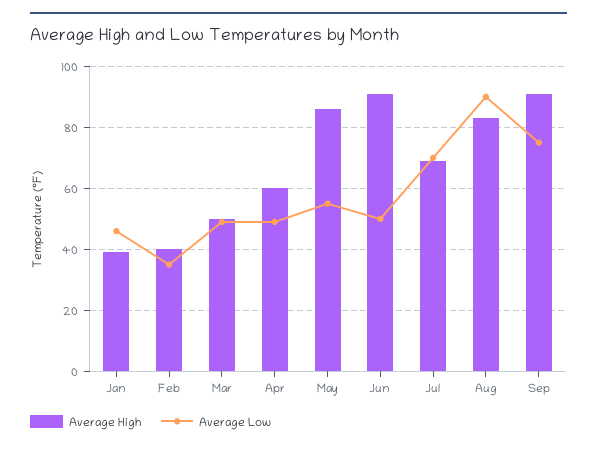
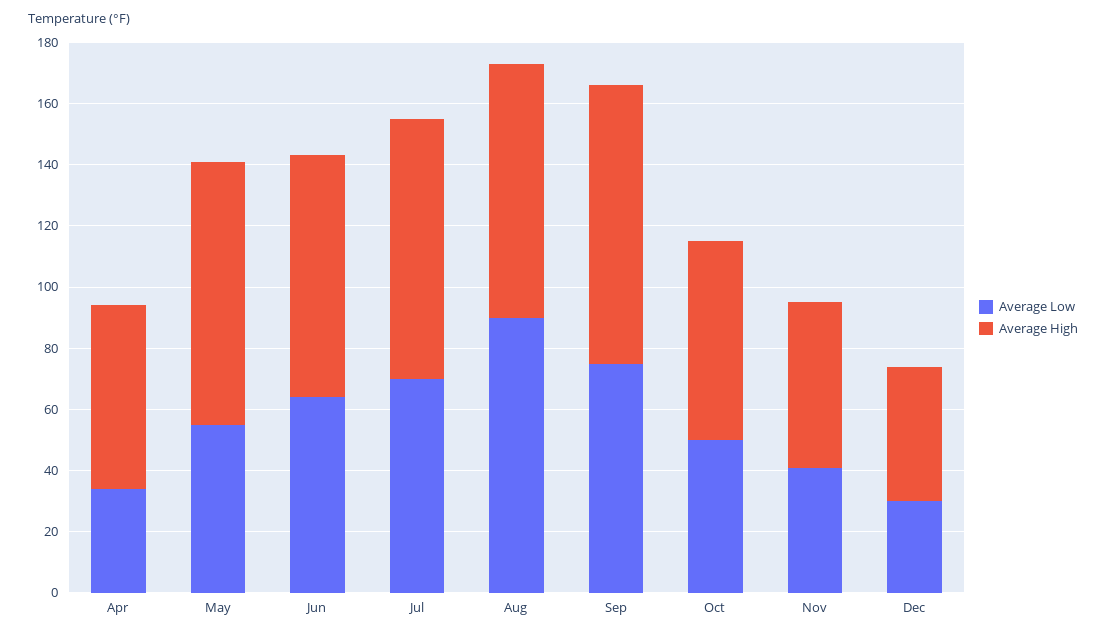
Average High, Jan: 40 -> none
Average Low, Jan: 45 -> none
Average High, Feb: 40 -> none
Average Low, Feb: 35 -> none
Average High, Mar: 50 -> none
Average Low, Mar: 50 -> none
Average Low, Apr: 50 -> 35
Average High, Jun: 90 -> 80
Average Low, Jun: 50 -> 65
Average High, Jul: 70 -> 85
Average Low, Oct: none -> 50
Average High, Oct: none -> 65
Average Low, Nov: none -> 40
Average High, Nov: none -> 55
Average Low, Dec: none -> 30
Average High, Dec: none -> 45

